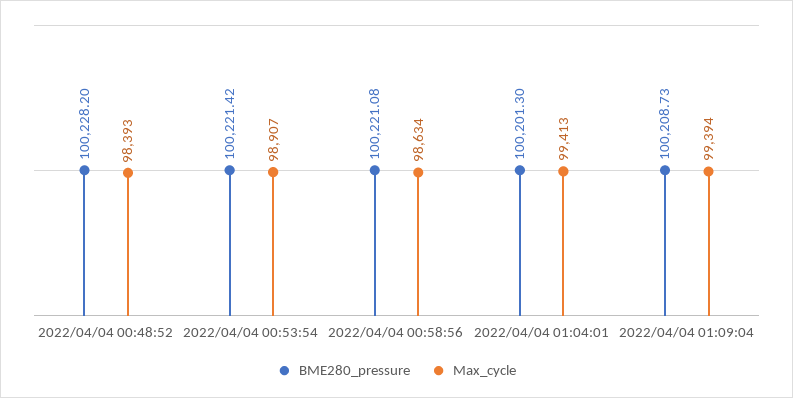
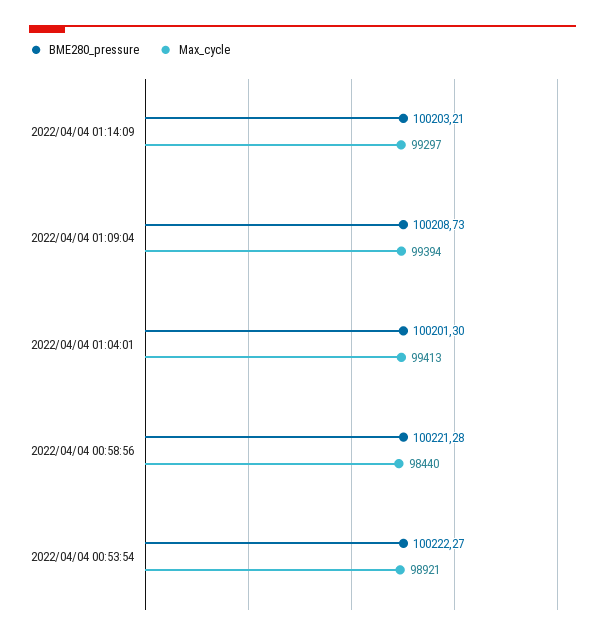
BME280_pressure, 2022/04/04 00:48:52: 100228.2 -> none
Max_cycle, 2022/04/04 00:48:52: 98393 -> none
BME280_pressure, 2022/04/04 00:53:54: 100221.42 -> 100222.27
Max_cycle, 2022/04/04 00:53:54: 98907 -> 98921
BME280_pressure, 2022/04/04 00:58:56: 100221.08 -> 100221.28
Max_cycle, 2022/04/04 00:58:56: 98634 -> 98440
BME280_pressure, 2022/04/04 01:14:09: none -> 100203.21
Max_cycle, 2022/04/04 01:14:09: none -> 99297

